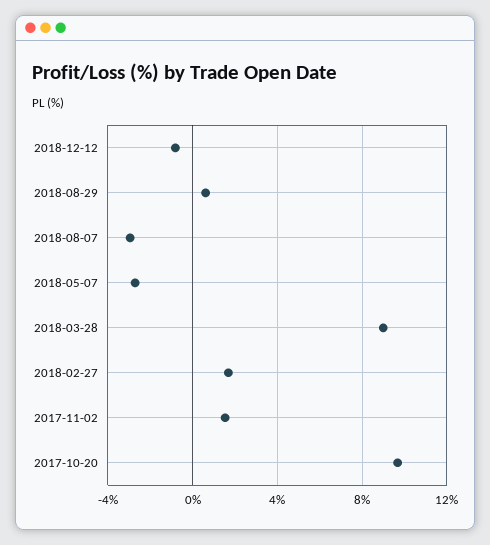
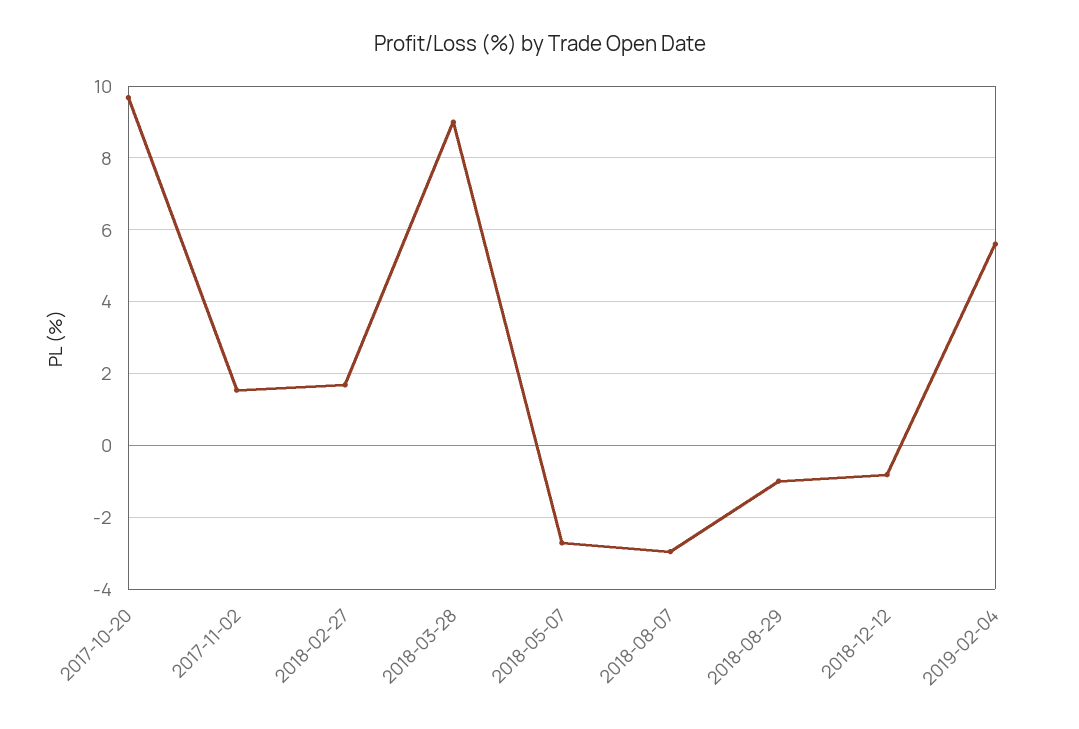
2018-08-29: 0.5 -> -1
2019-02-04: none -> 5.6

